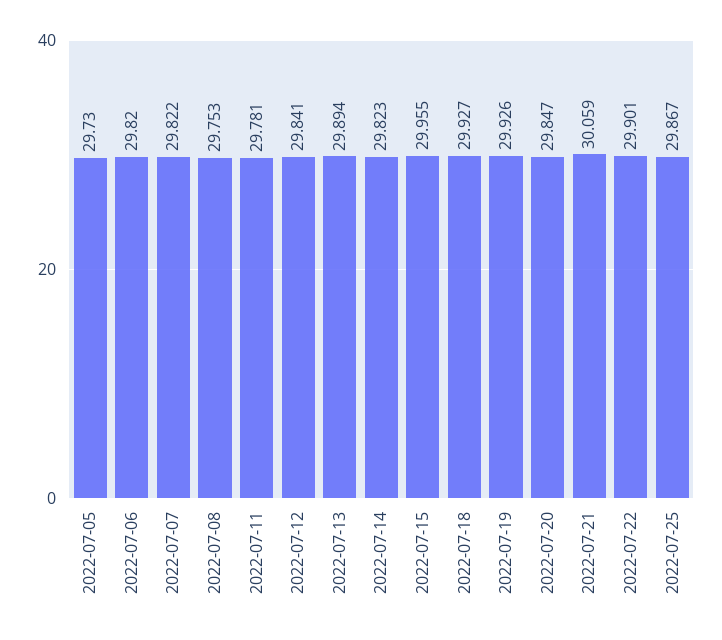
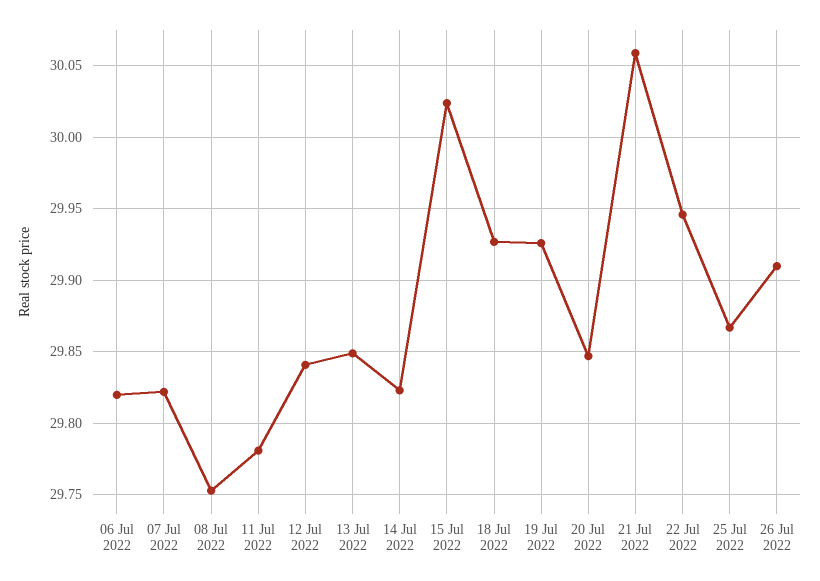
2022-07-05: 29.73 -> none
2022-07-13: 29.894 -> 29.85
2022-07-15: 29.955 -> 30.025
2022-07-22: 29.901 -> 29.945
26 Jul 2022: none -> 29.91

